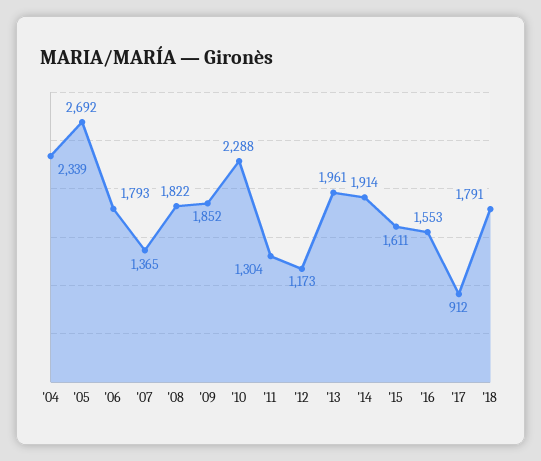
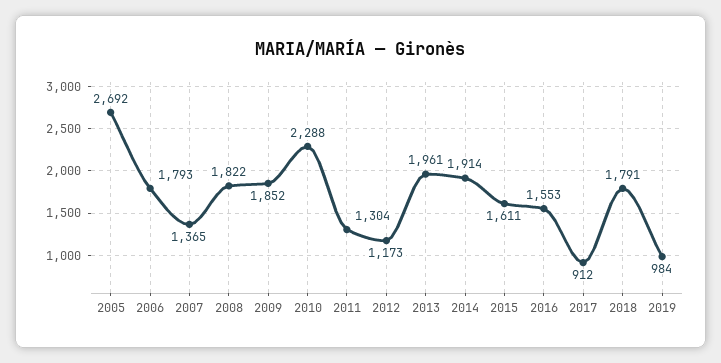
'04: 2339 -> none
2019: none -> 984

